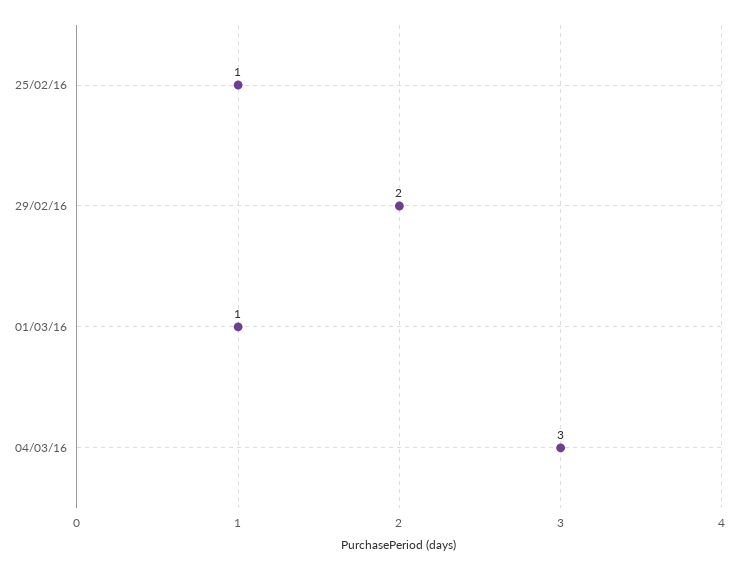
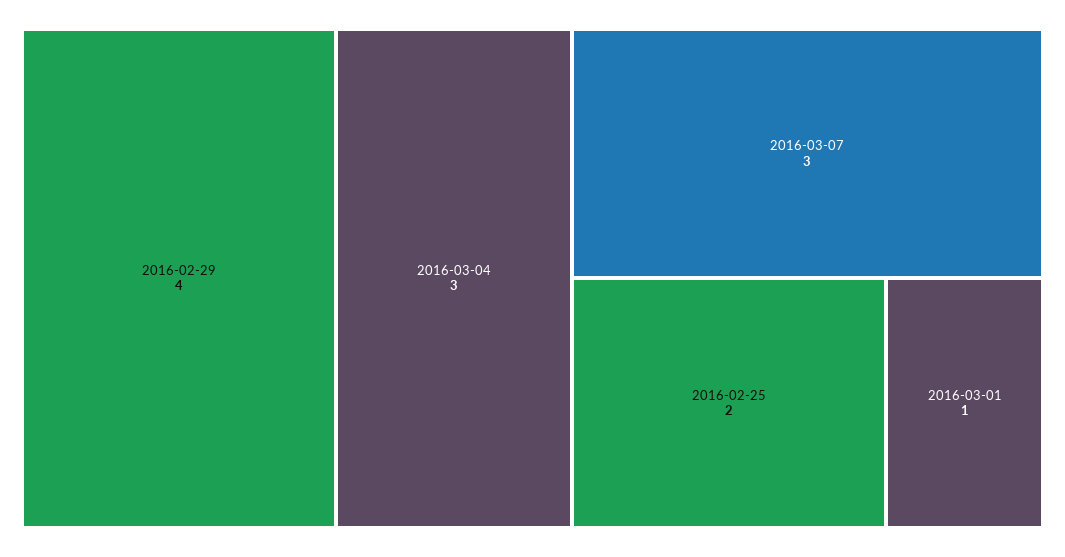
25/02/16: 1 -> 2
29/02/16: 2 -> 4
2016-03-07: none -> 3

